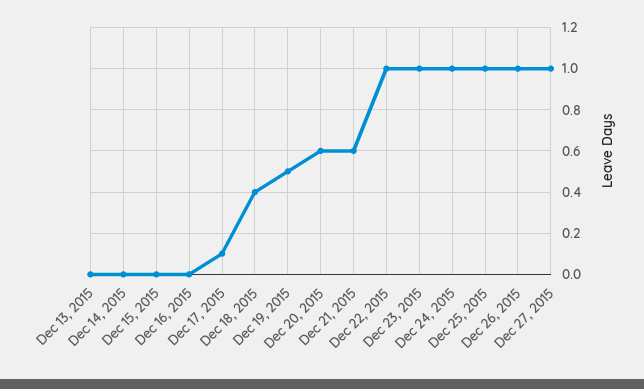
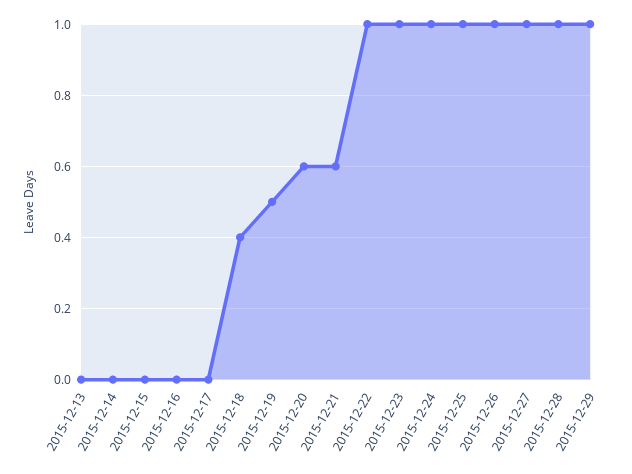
Dec 17, 2015: 0.1 -> 0
2015-12-28: none -> 1
2015-12-29: none -> 1

